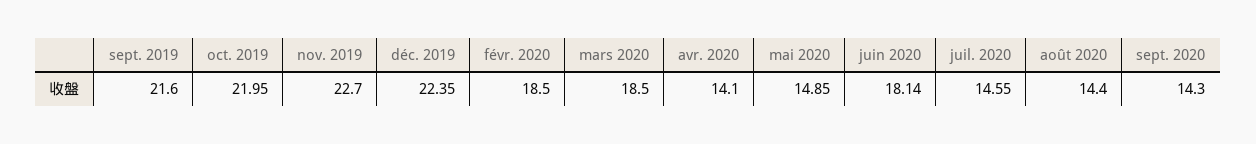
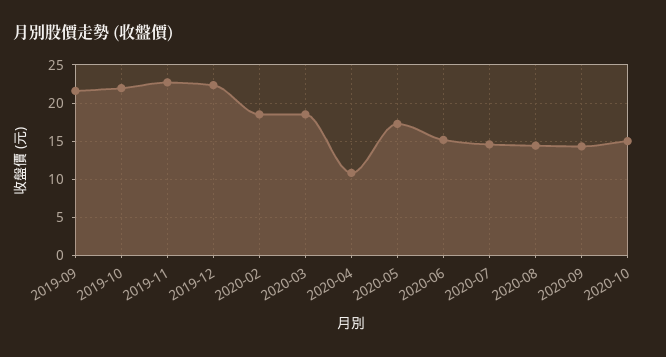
avr. 2020: 14.1 -> 11
mai 2020: 14.85 -> 17
juin 2020: 18.14 -> 15
2020-10: none -> 15

